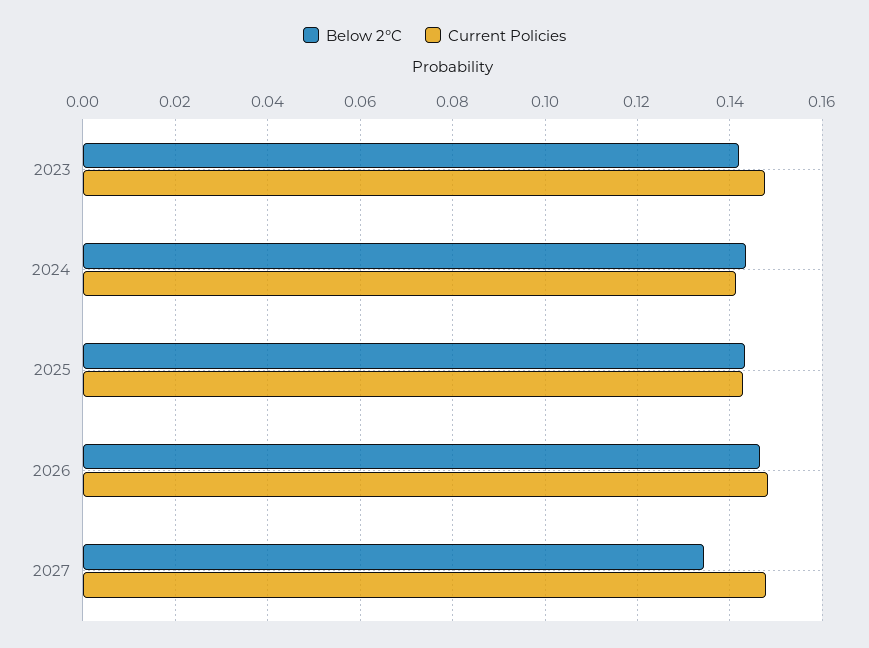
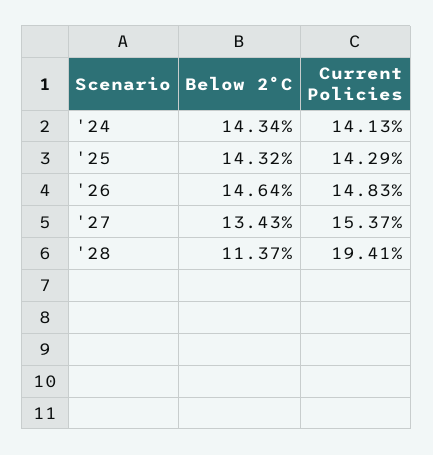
Below 2°C, 2023: 0.142 -> none
Current Policies, 2023: 0.148 -> none
Current Policies, 2027: 0.148 -> 0.1537
Below 2°C, '28: none -> 0.1137
Current Policies, '28: none -> 0.1941

